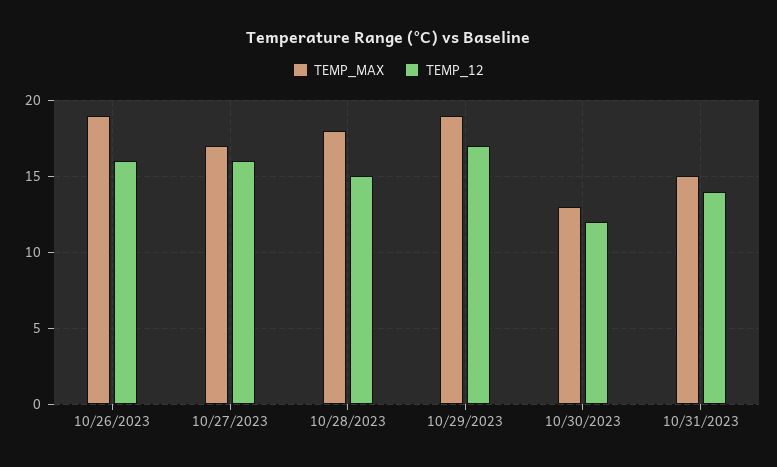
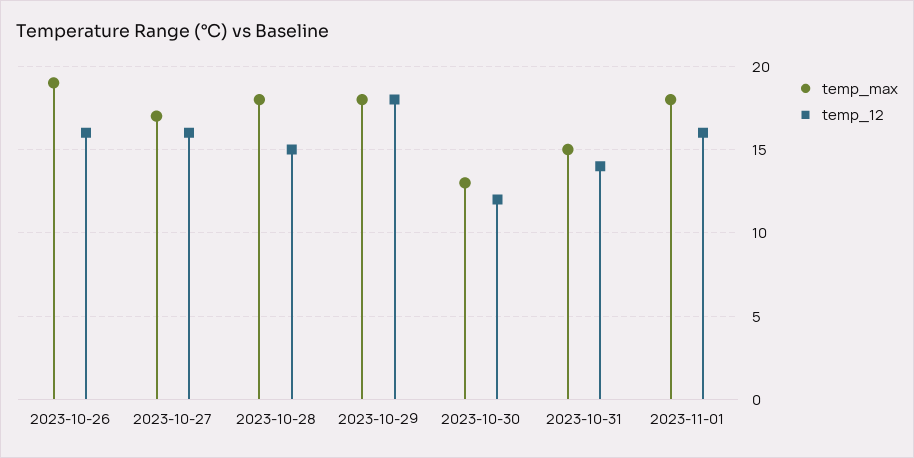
TEMP_MAX, 10/29/2023: 19 -> 18
TEMP_12, 10/29/2023: 17 -> 18
TEMP_MAX, 2023-11-01: none -> 18
TEMP_12, 2023-11-01: none -> 16

